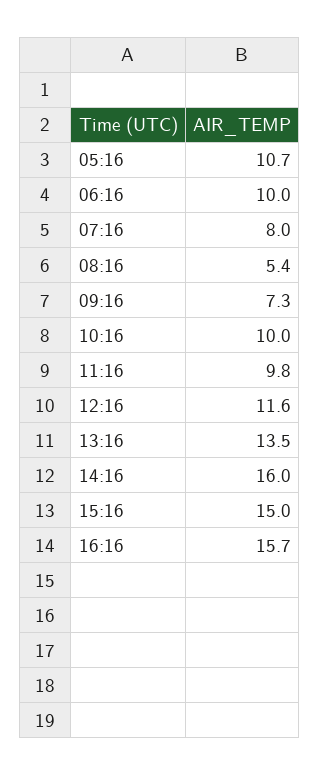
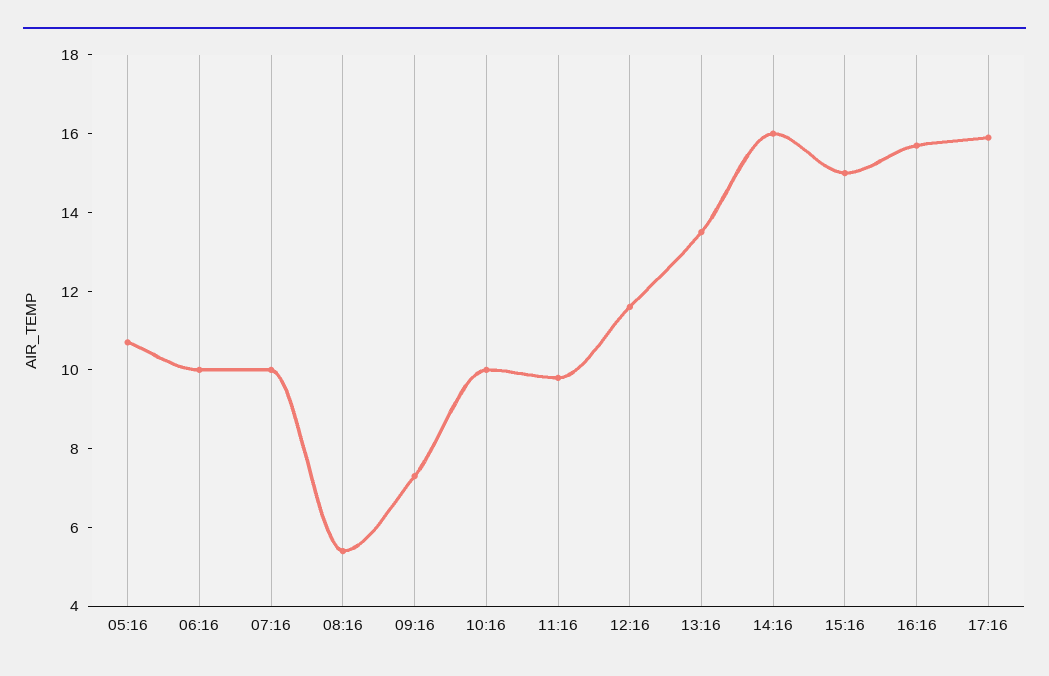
07:16: 8 -> 10
17:16: none -> 16

